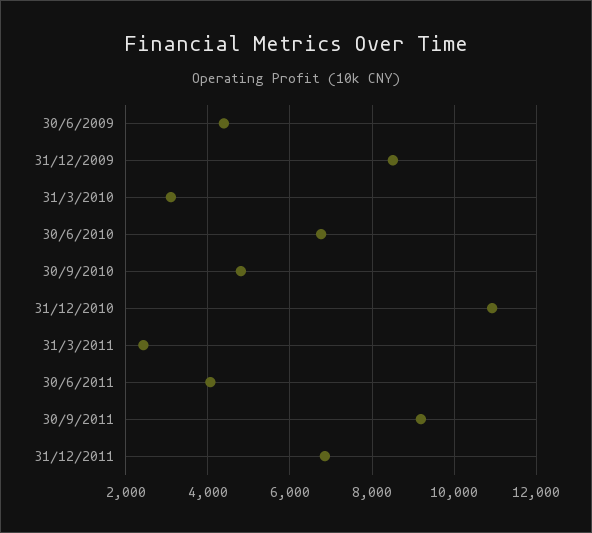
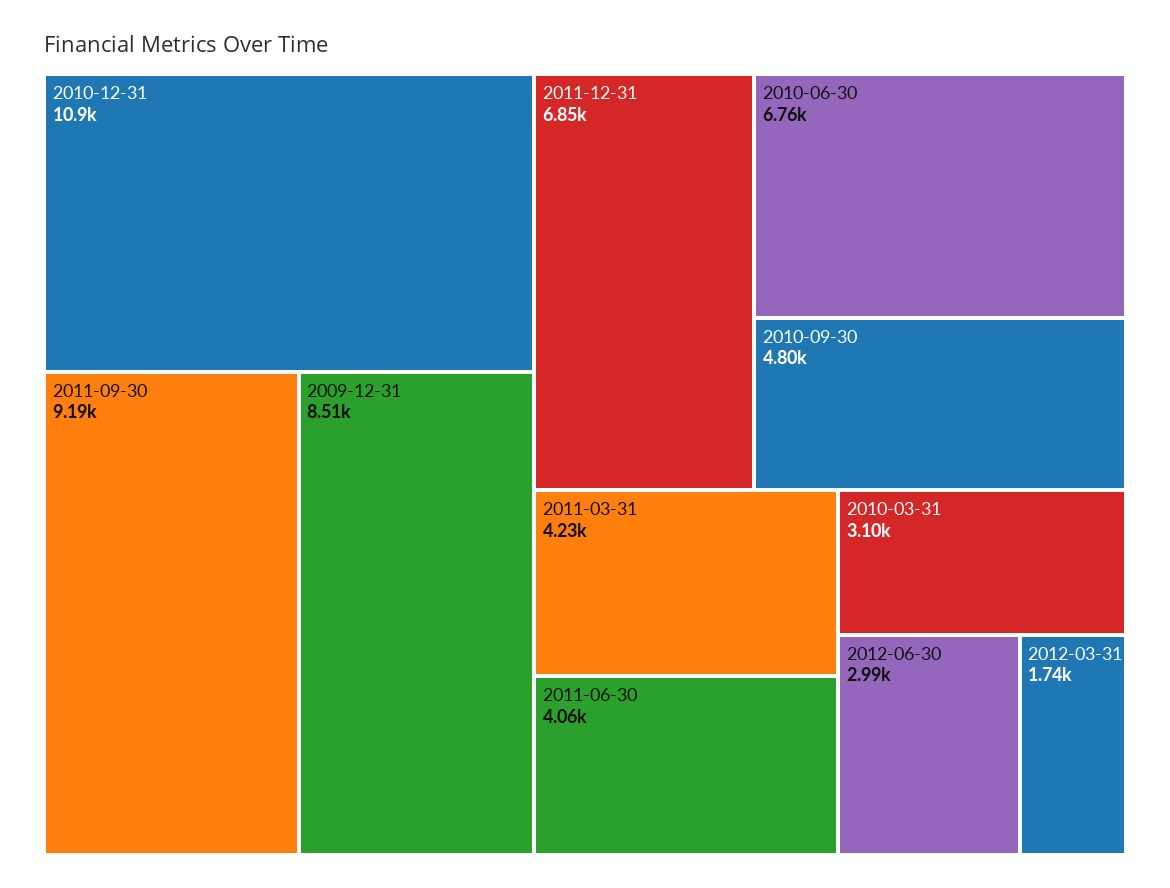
30/6/2009: 4400 -> none
31/3/2011: 2400 -> 4230
2012-06-30: none -> 2990
2012-03-31: none -> 1740

